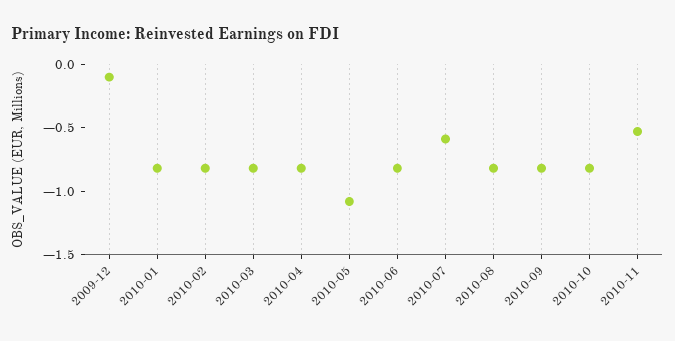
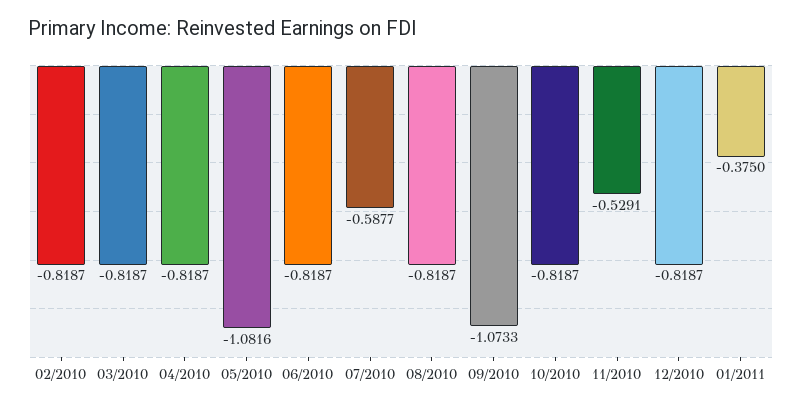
2009-12: -0.1 -> none
2010-01: -0.8 -> none
2010-09: -0.8 -> -1.0733
12/2010: none -> -0.8187
01/2011: none -> -0.375

